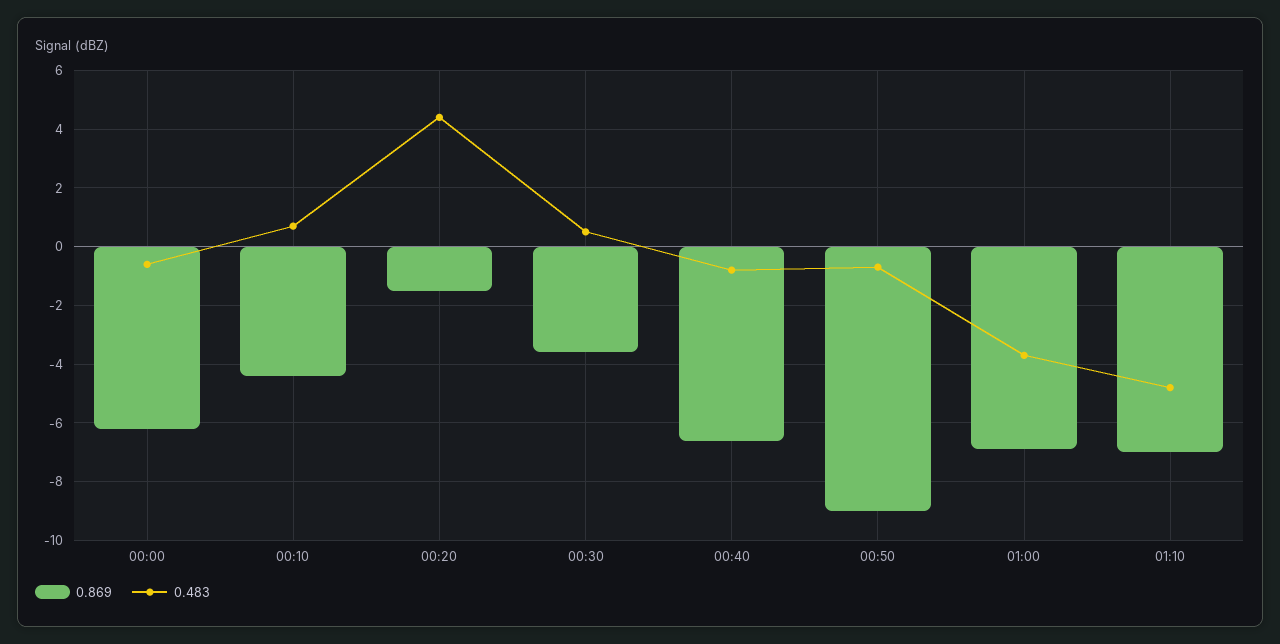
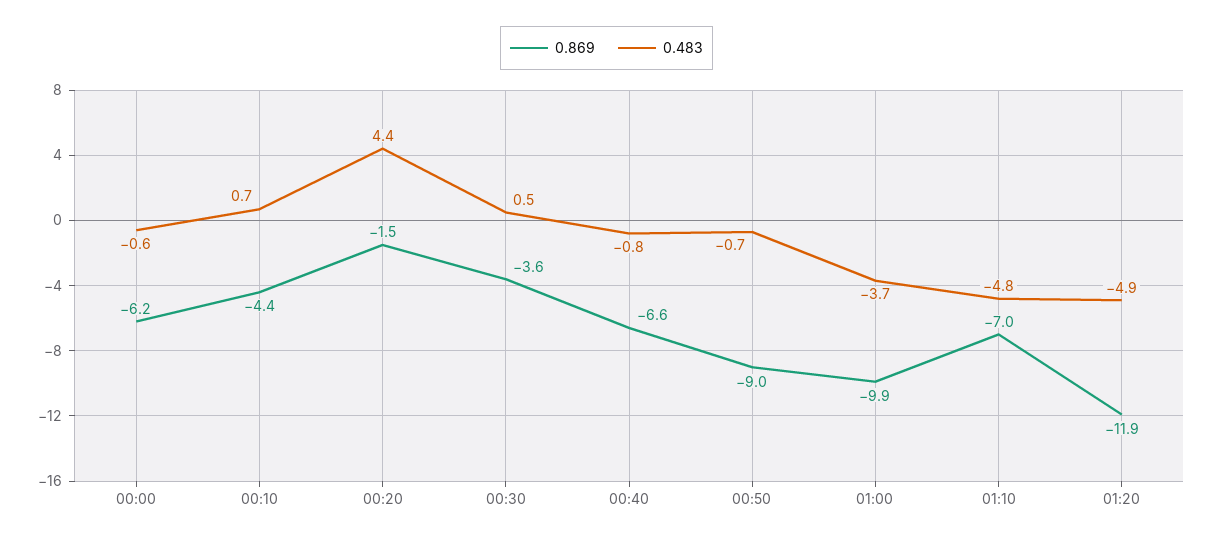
0.869, 01:00: -7 -> -9.9
0.869, 01:20: none -> -11.9
0.483, 01:20: none -> -4.9

